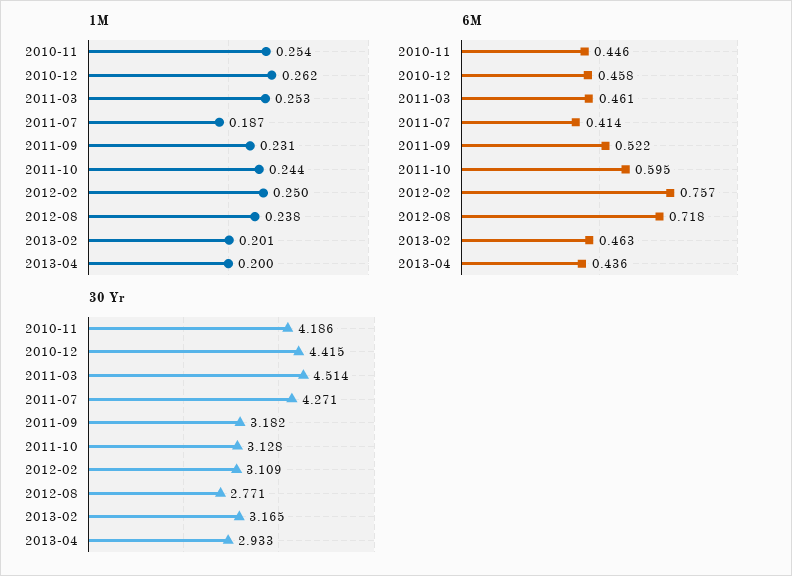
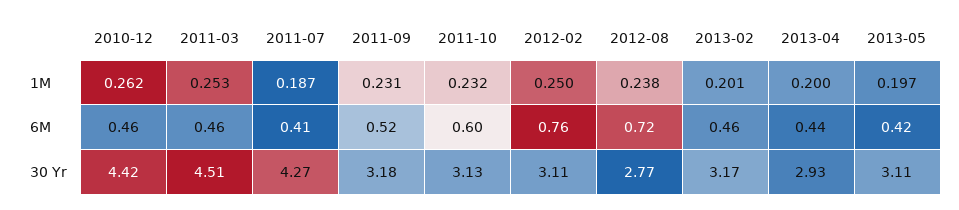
1M, 2010-11: 0.254 -> none
1M, 2011-10: 0.244 -> 0.232
6M, 2010-11: 0.446 -> none
30 Yr, 2010-11: 4.186 -> none
1M, 2013-05: none -> 0.197
6M, 2013-05: none -> 0.42
30 Yr, 2013-05: none -> 3.11

